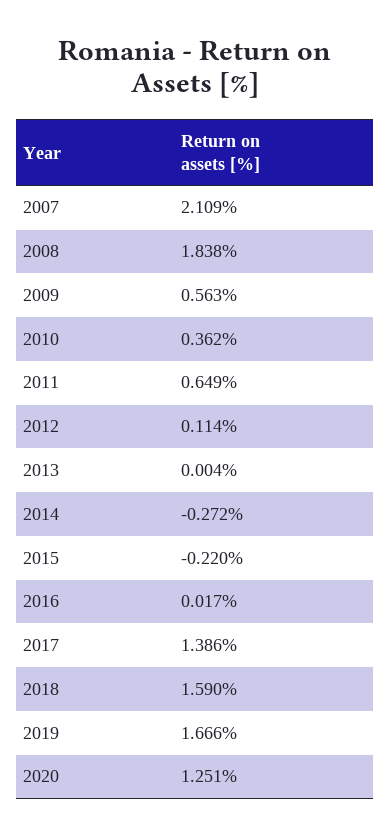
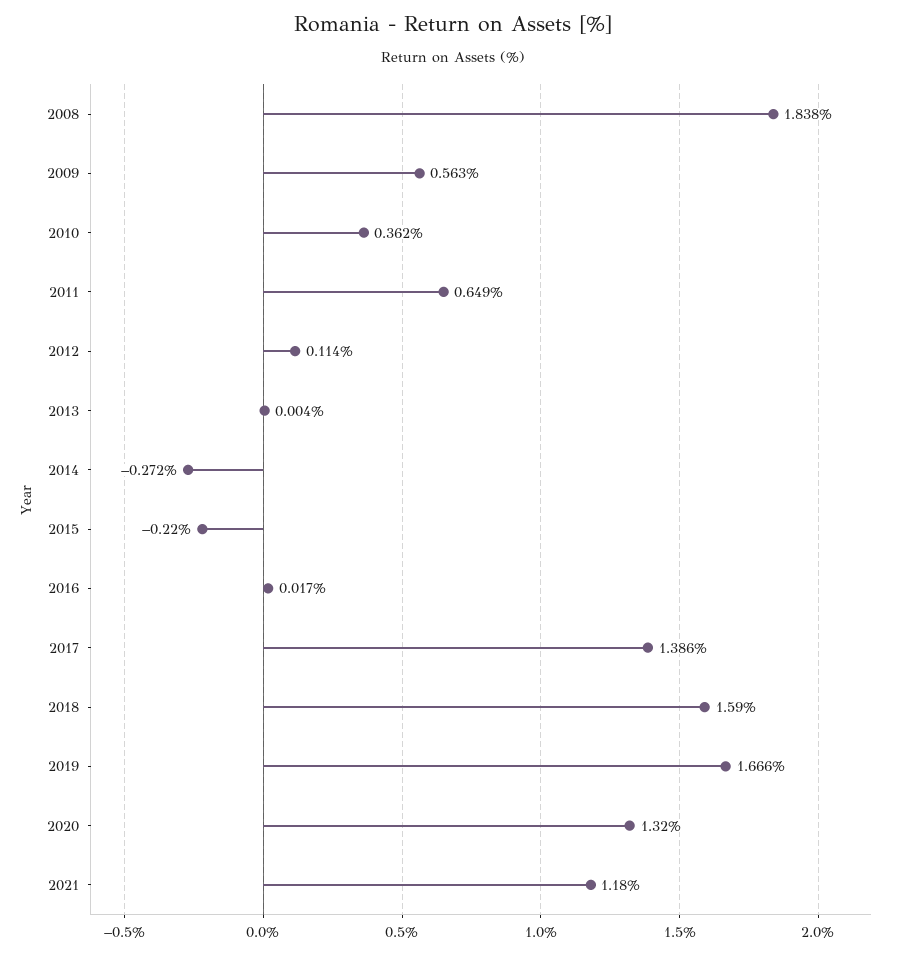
2007: 2.109 -> none
2020: 1.251 -> 1.32
2021: none -> 1.18

